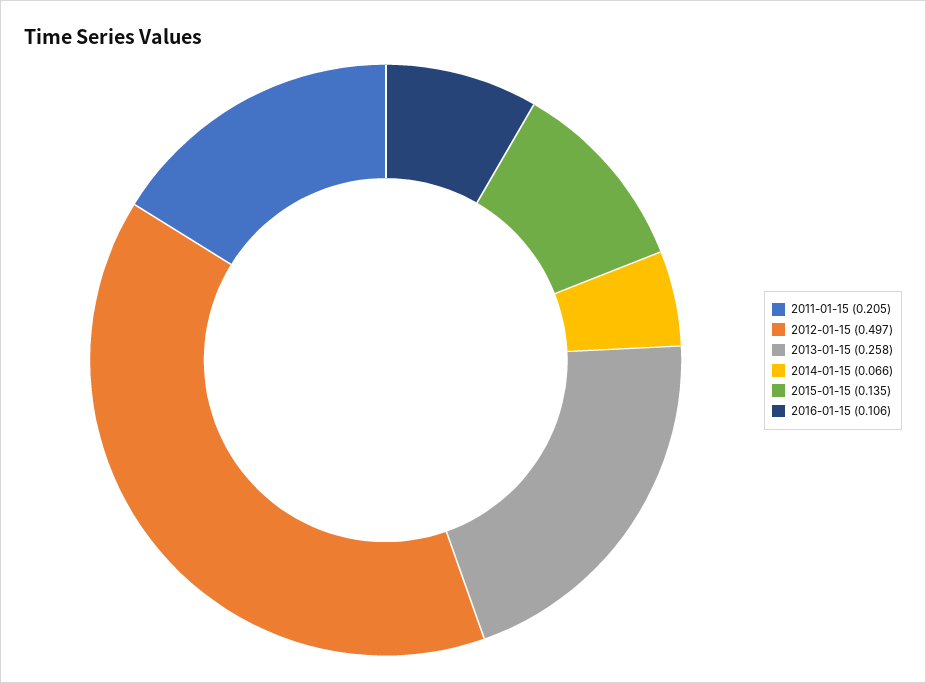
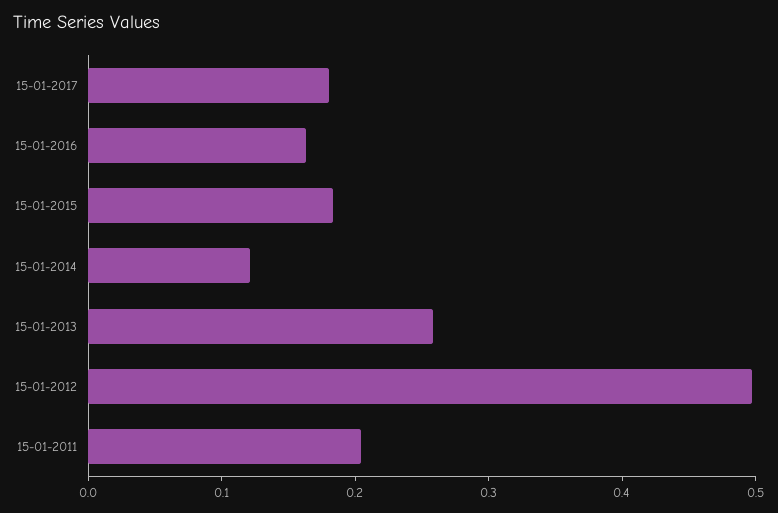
2014-01-15: 0.066 -> 0.12
2015-01-15: 0.135 -> 0.18
2016-01-15: 0.106 -> 0.16
15-01-2017: none -> 0.18

